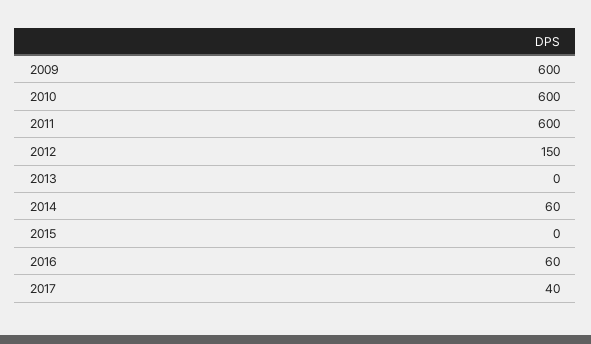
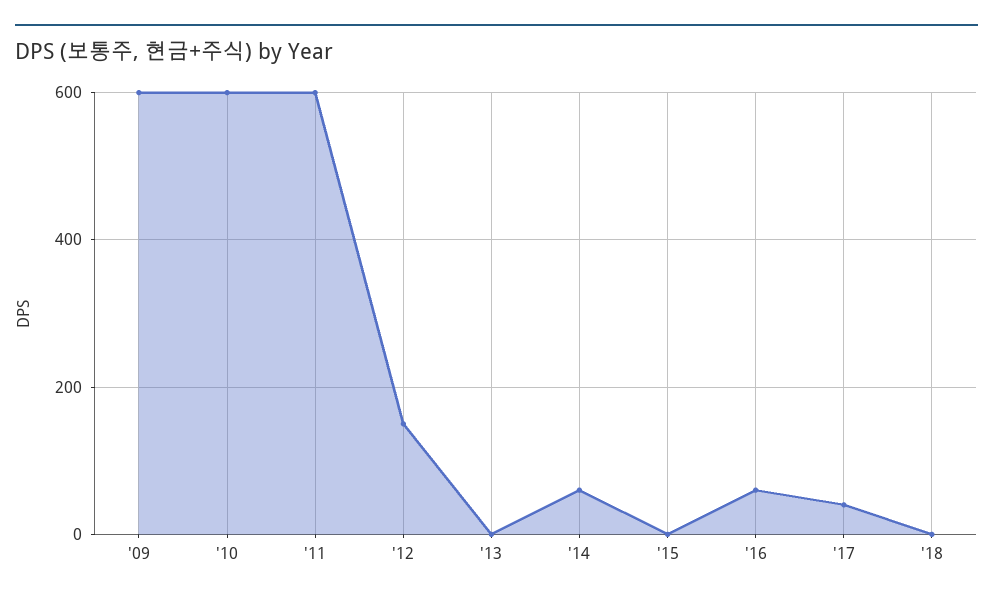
'18: none -> 0

